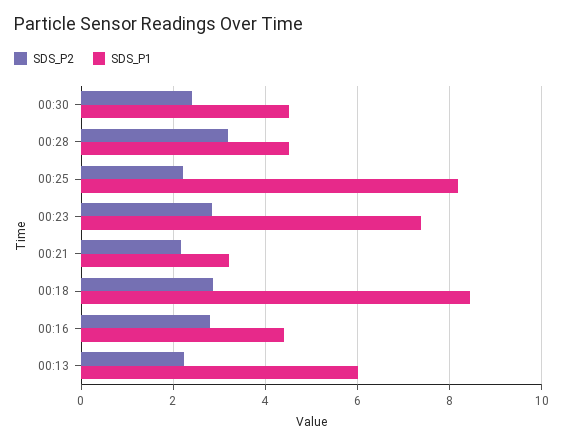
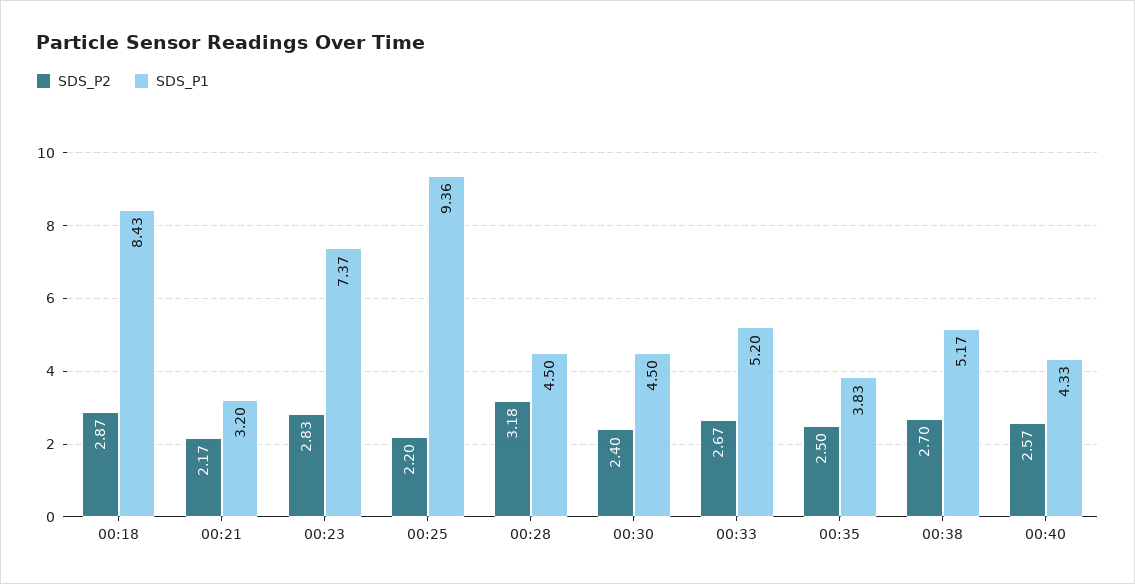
SDS_P1, 00:25: 8.2 -> 9.36
SDS_P2, 00:16: 2.8 -> none
SDS_P1, 00:16: 4.4 -> none
SDS_P2, 00:13: 2.2 -> none
SDS_P1, 00:13: 6 -> none
SDS_P2, 00:33: none -> 2.67
SDS_P1, 00:33: none -> 5.2
SDS_P2, 00:35: none -> 2.5
SDS_P1, 00:35: none -> 3.83
SDS_P2, 00:38: none -> 2.7
SDS_P1, 00:38: none -> 5.17
SDS_P2, 00:40: none -> 2.57
SDS_P1, 00:40: none -> 4.33

